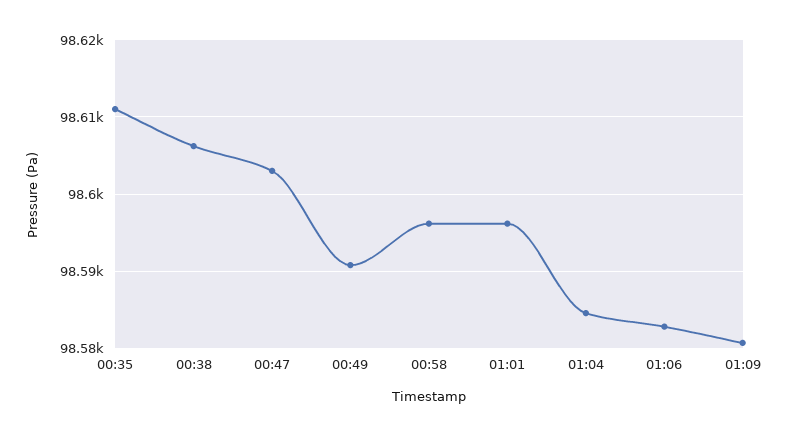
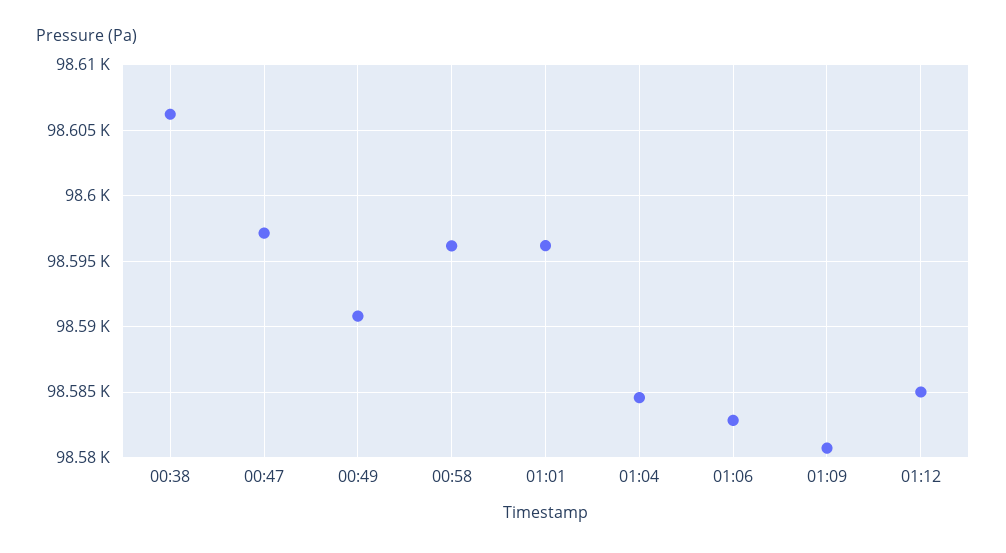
00:35: 98611 -> none
00:47: 98603 -> 98597
01:12: none -> 98585

